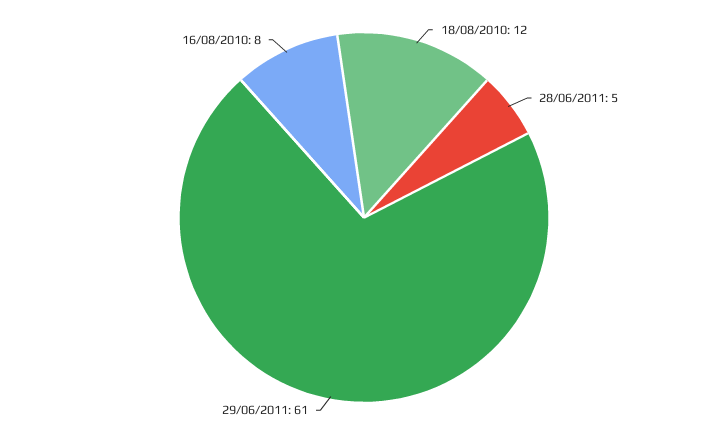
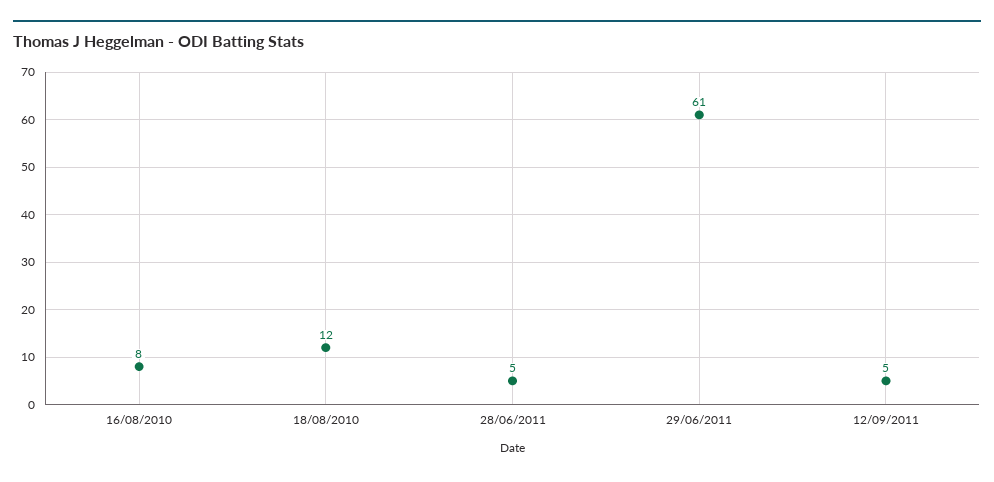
12/09/2011: none -> 5

